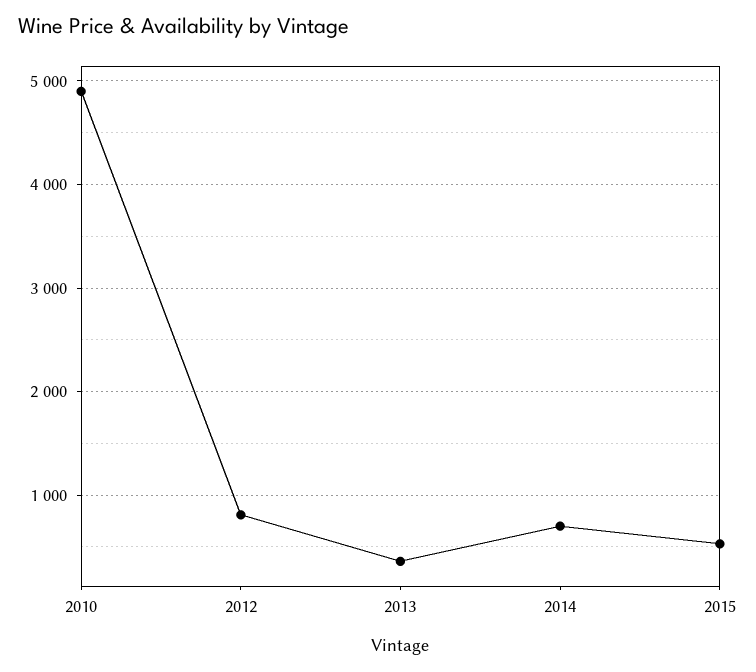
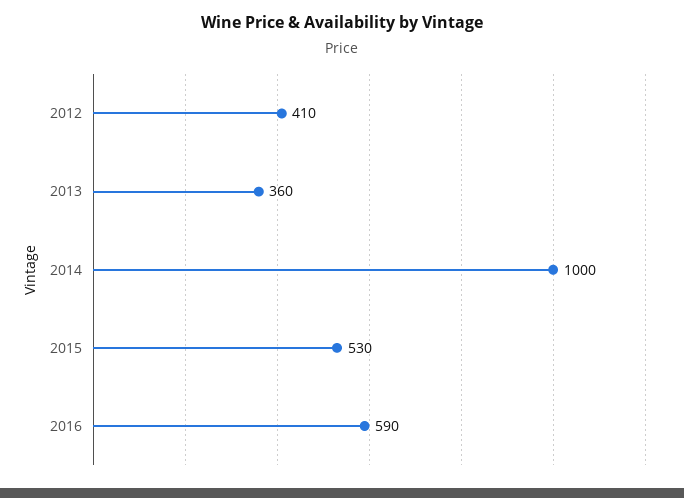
2010: 4900 -> none
2012: 800 -> 410
2014: 700 -> 1000
2016: none -> 590

